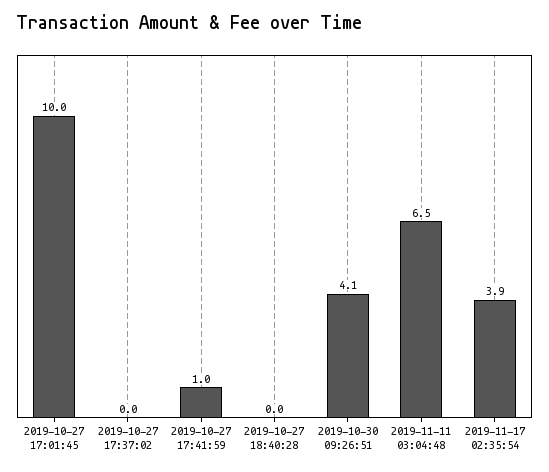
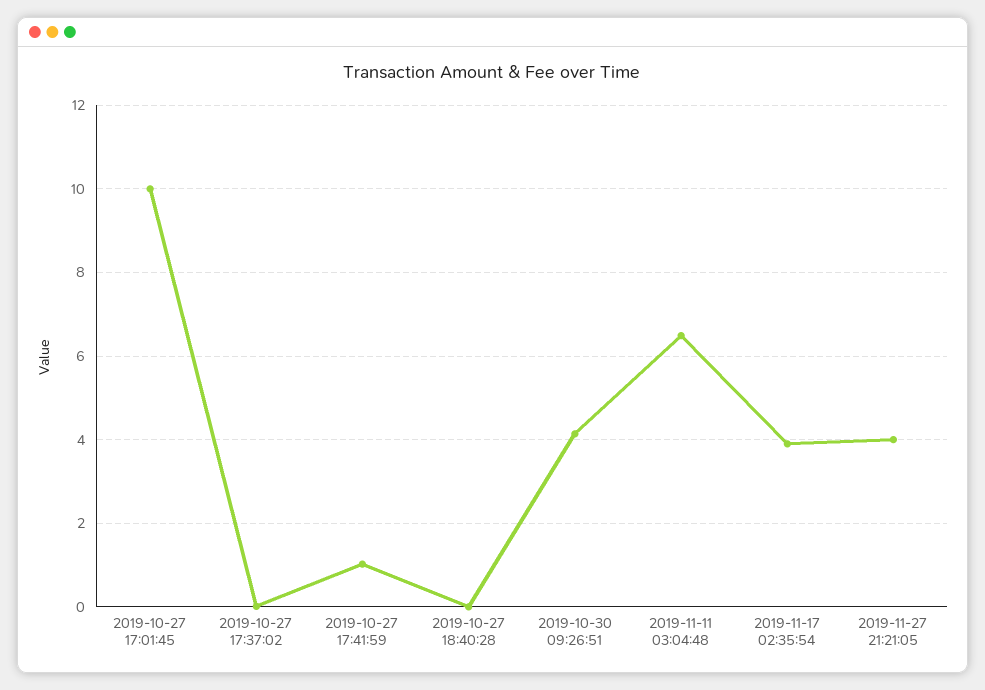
2019-11-27 21:21:05: none -> 4

